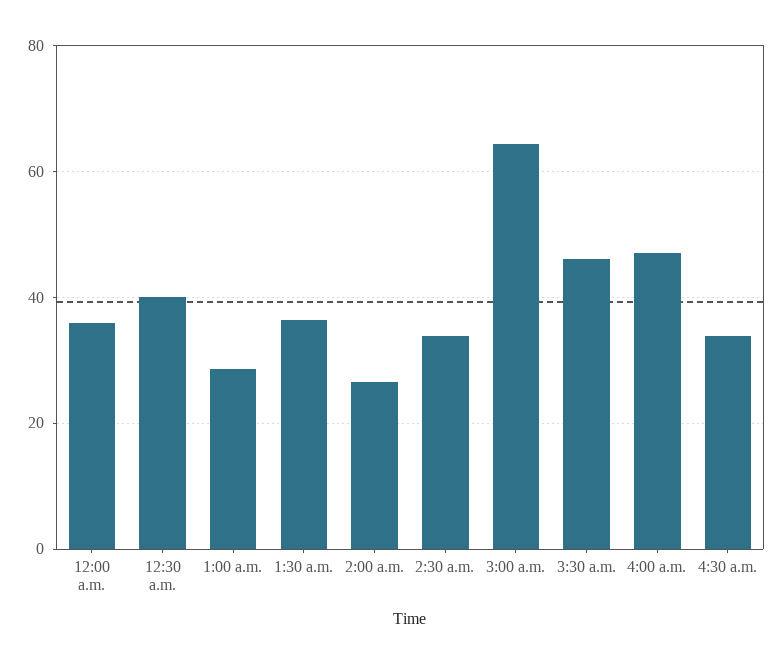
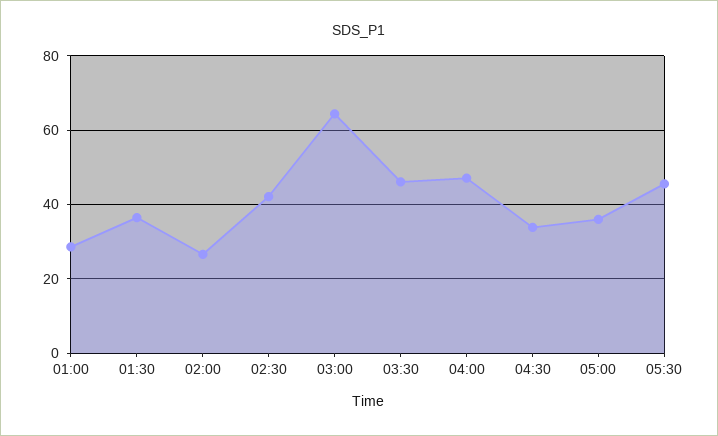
12:00 a.m.: 36 -> none
12:30 a.m.: 40 -> none
2:30 a.m.: 34 -> 42
05:00: none -> 36
05:30: none -> 46

